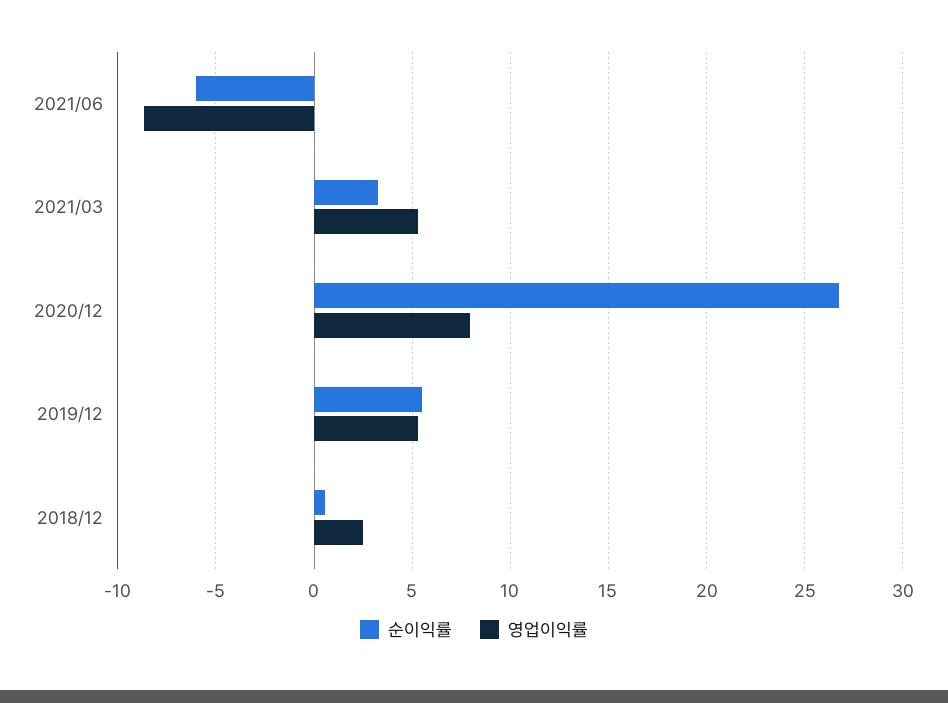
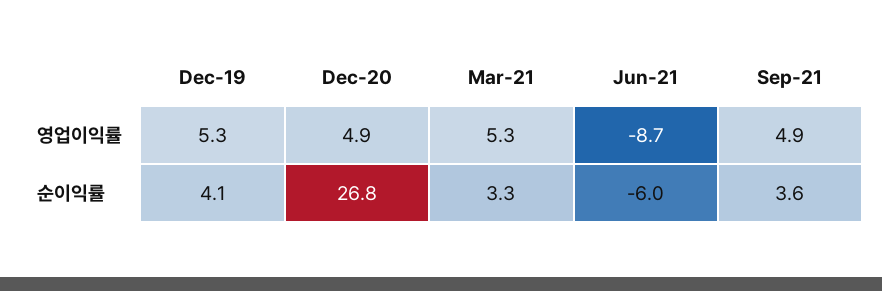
영업이익률, 2020/12: 8 -> 4.9
순이익률, 2019/12: 5.5 -> 4.1
순이익률, 2018/12: 0.5 -> none
영업이익률, 2018/12: 2.5 -> none
영업이익률, Sep-21: none -> 4.9
순이익률, Sep-21: none -> 3.6

